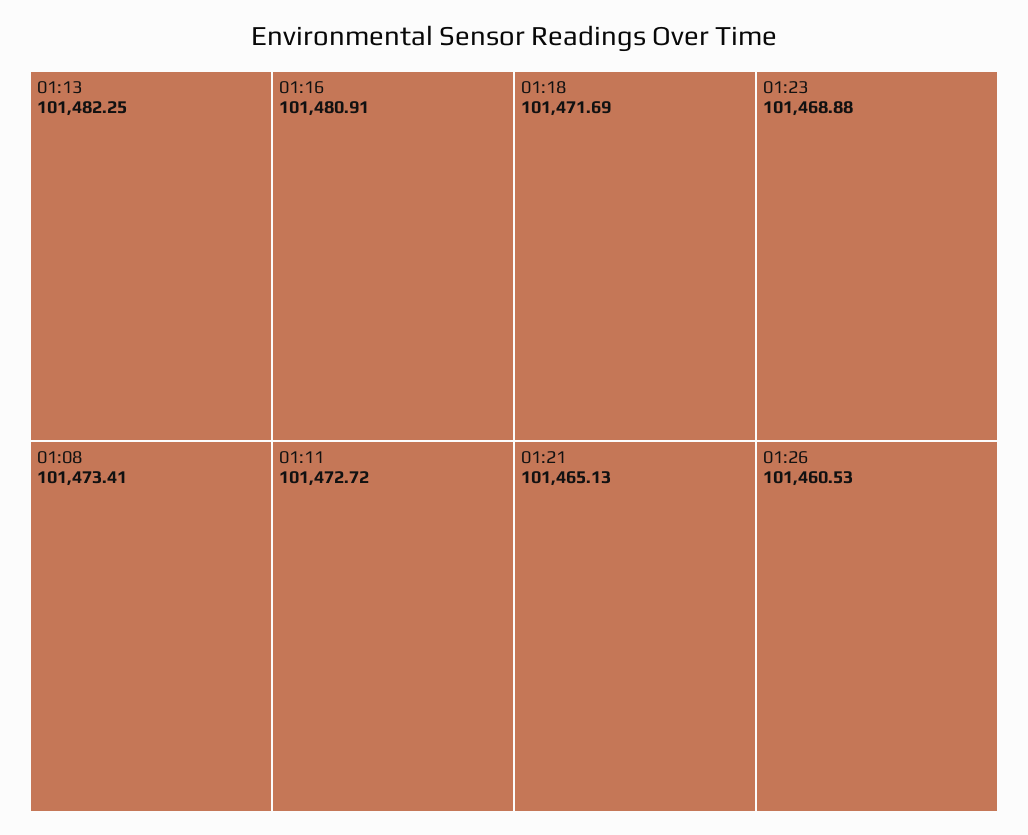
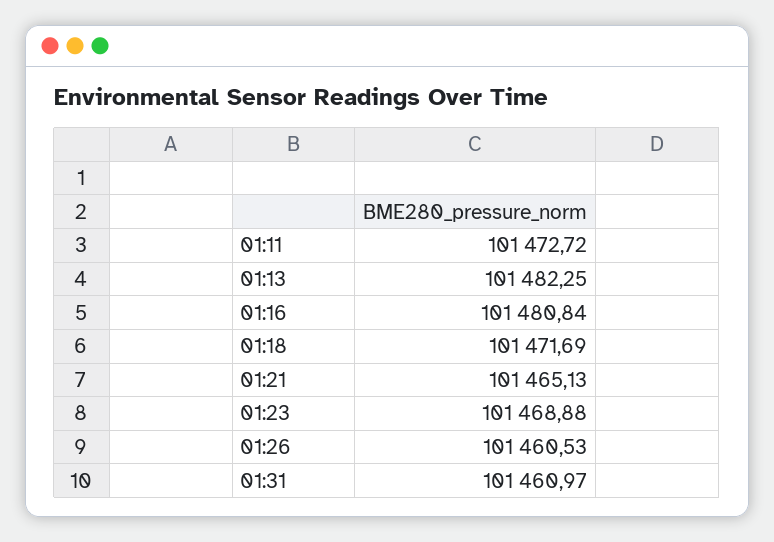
01:16: 101480.91 -> 101480.84
01:08: 101473.41 -> none
01:31: none -> 101460.97

